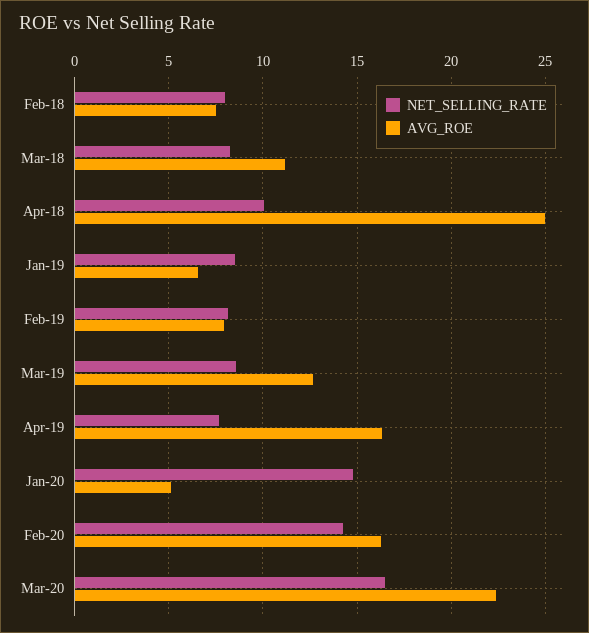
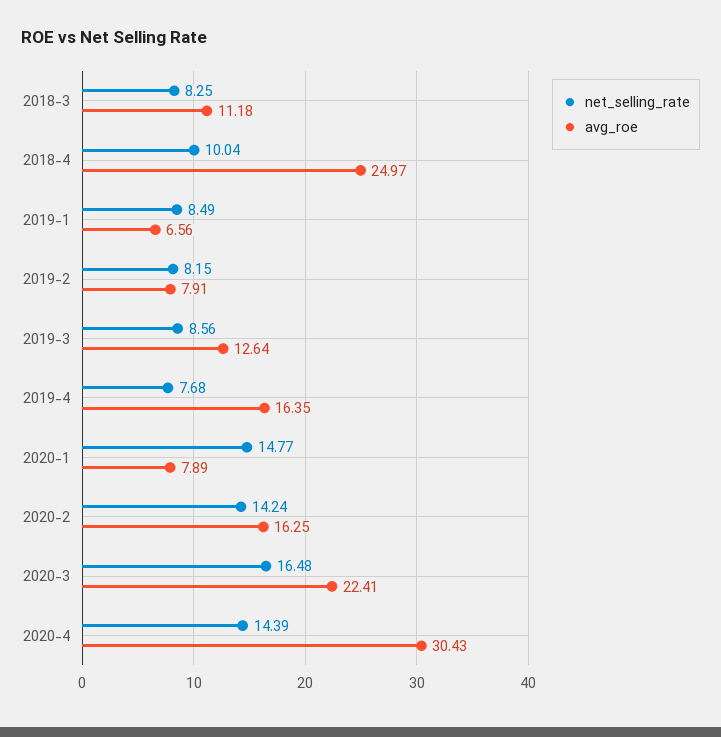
NET_SELLING_RATE, Feb-18: 8 -> none
AVG_ROE, Feb-18: 7.5 -> none
AVG_ROE, Jan-20: 5 -> 7.89
NET_SELLING_RATE, 2020-4: none -> 14.39
AVG_ROE, 2020-4: none -> 30.43

